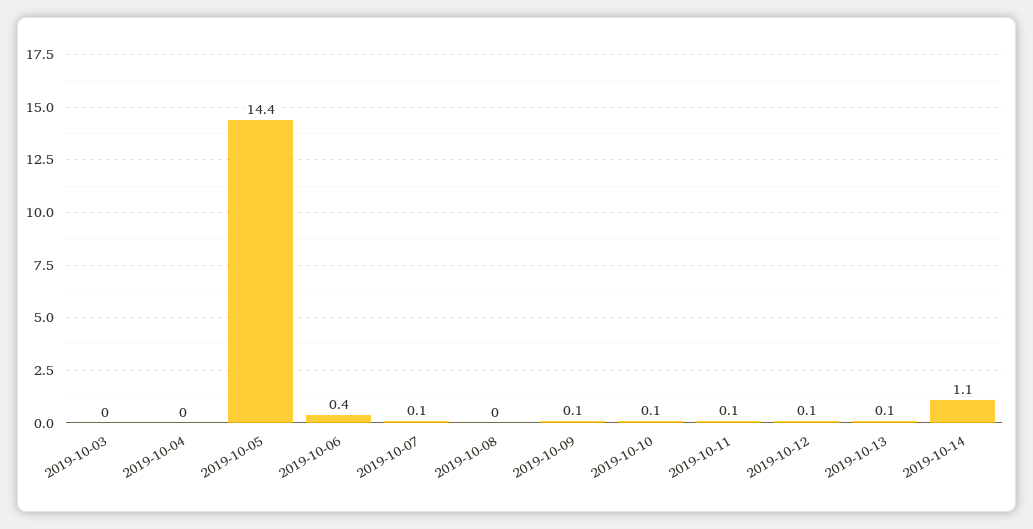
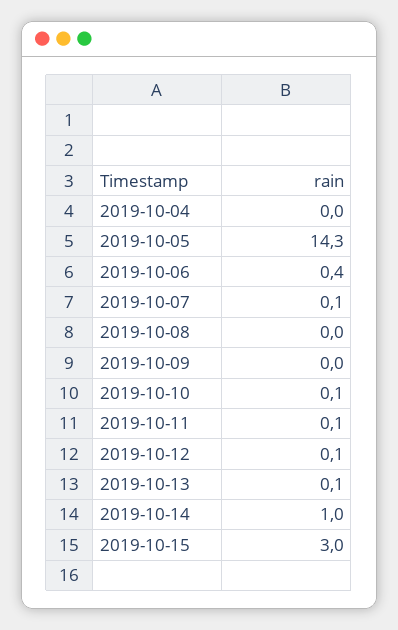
2019-10-03: 0 -> none
2019-10-05: 14.4 -> 14.3
2019-10-09: 0.1 -> 0
2019-10-14: 1.1 -> 1
2019-10-15: none -> 3

